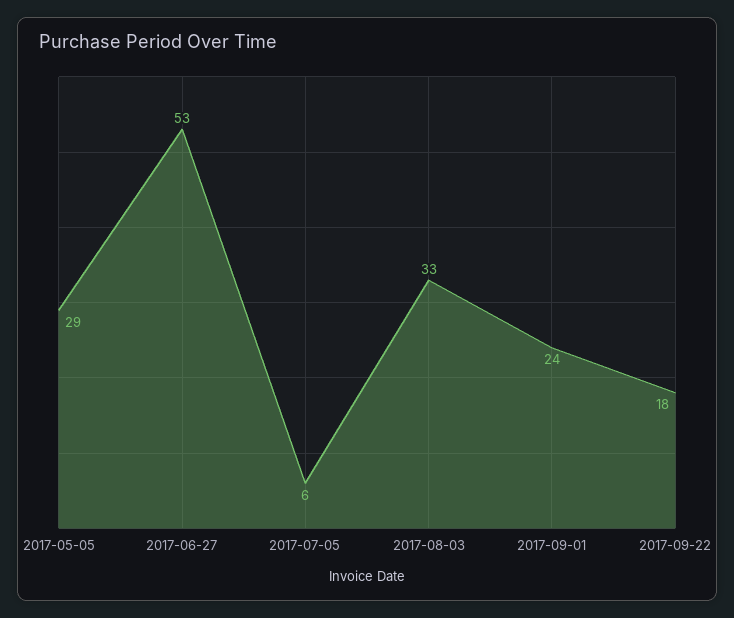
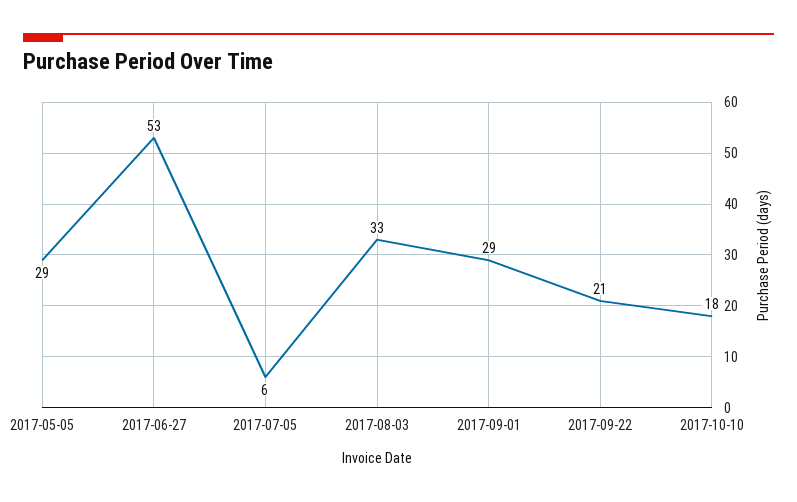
2017-09-01: 24 -> 29
2017-09-22: 18 -> 21
2017-10-10: none -> 18

